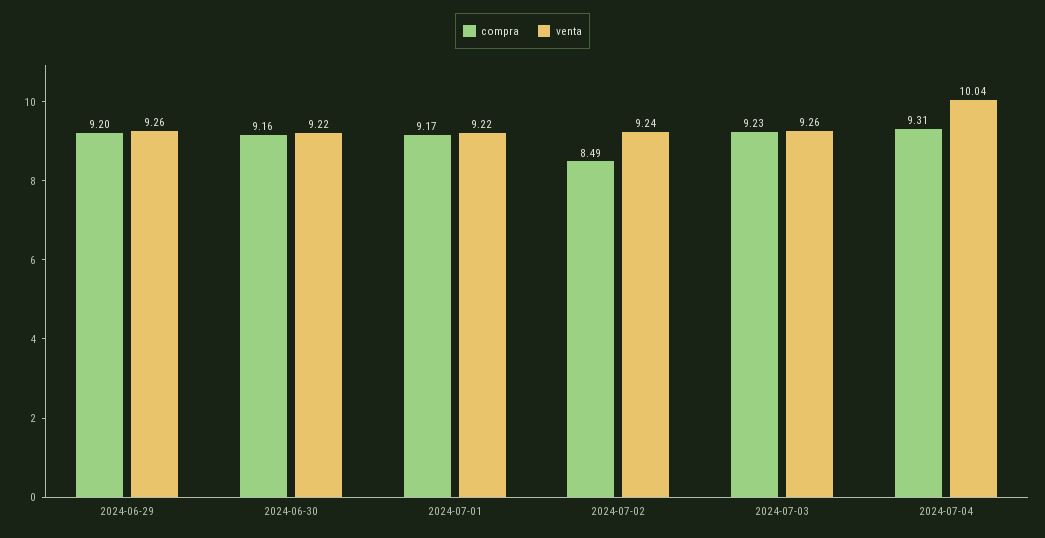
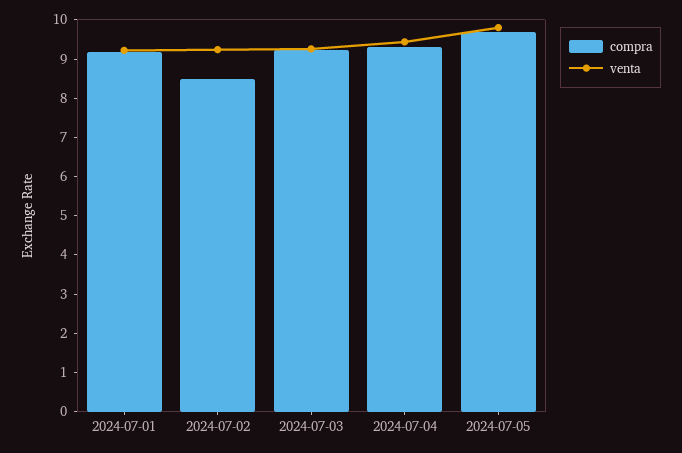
compra, 2024-06-29: 9.2 -> none
venta, 2024-06-29: 9.26 -> none
compra, 2024-06-30: 9.16 -> none
venta, 2024-06-30: 9.22 -> none
venta, 2024-07-04: 10.04 -> 9.5
compra, 2024-07-05: none -> 9.75
venta, 2024-07-05: none -> 9.75

